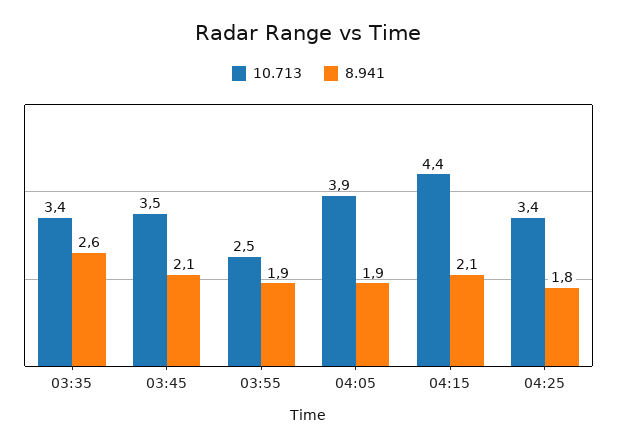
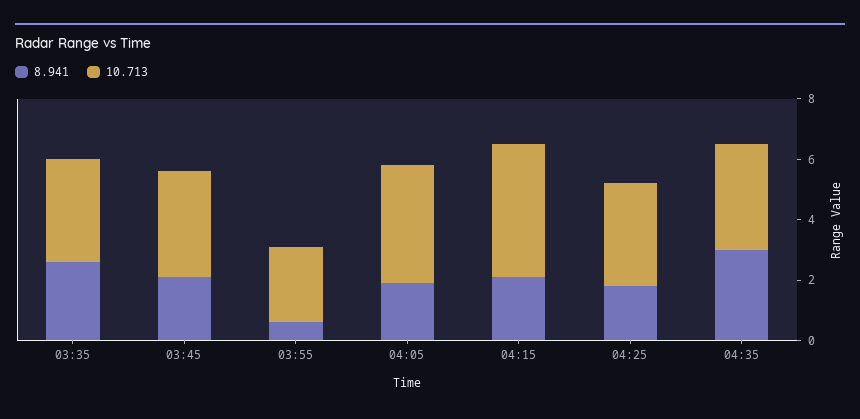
8.941, 03:55: 1.9 -> 0.5
8.941, 04:35: none -> 3
10.713, 04:35: none -> 3.5

